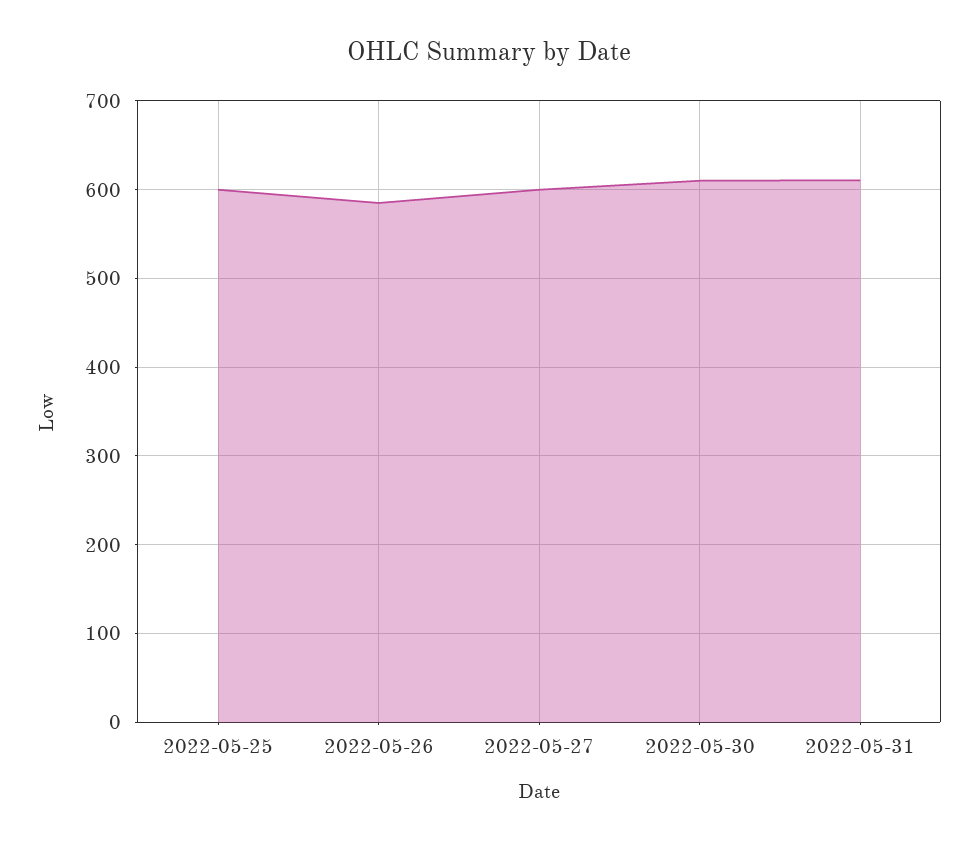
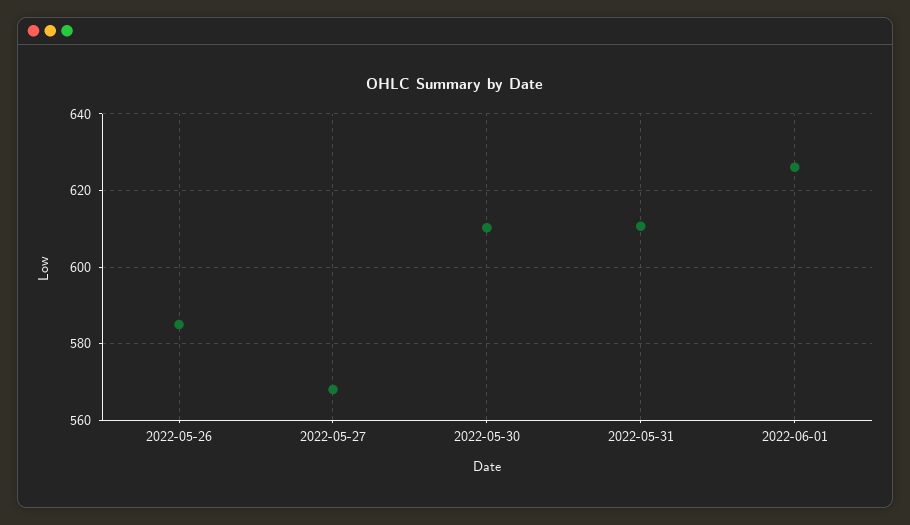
2022-05-25: 600 -> none
2022-05-27: 600 -> 568
2022-06-01: none -> 626

